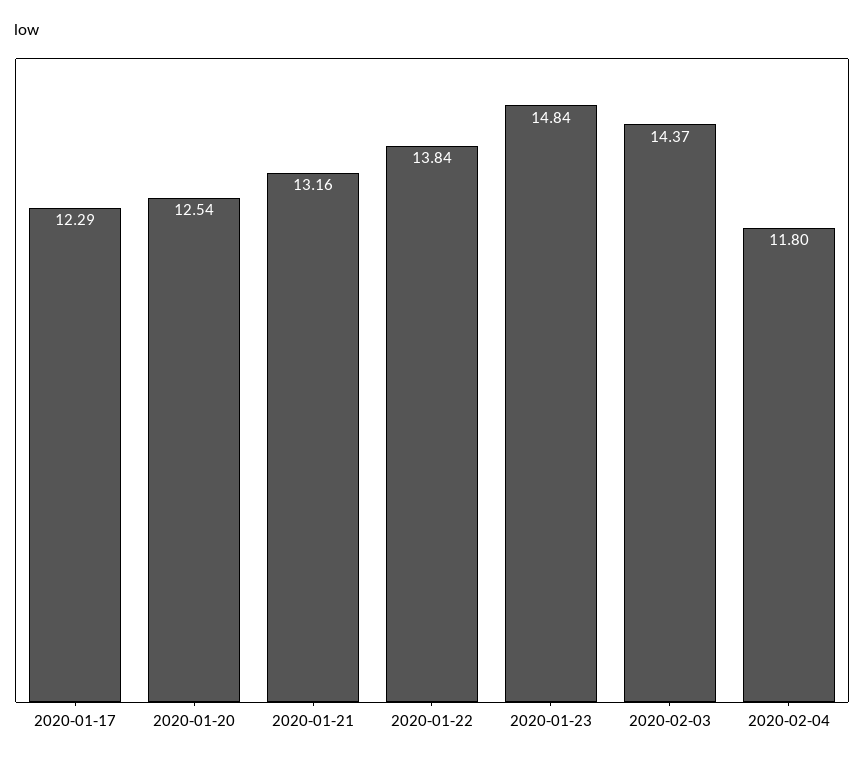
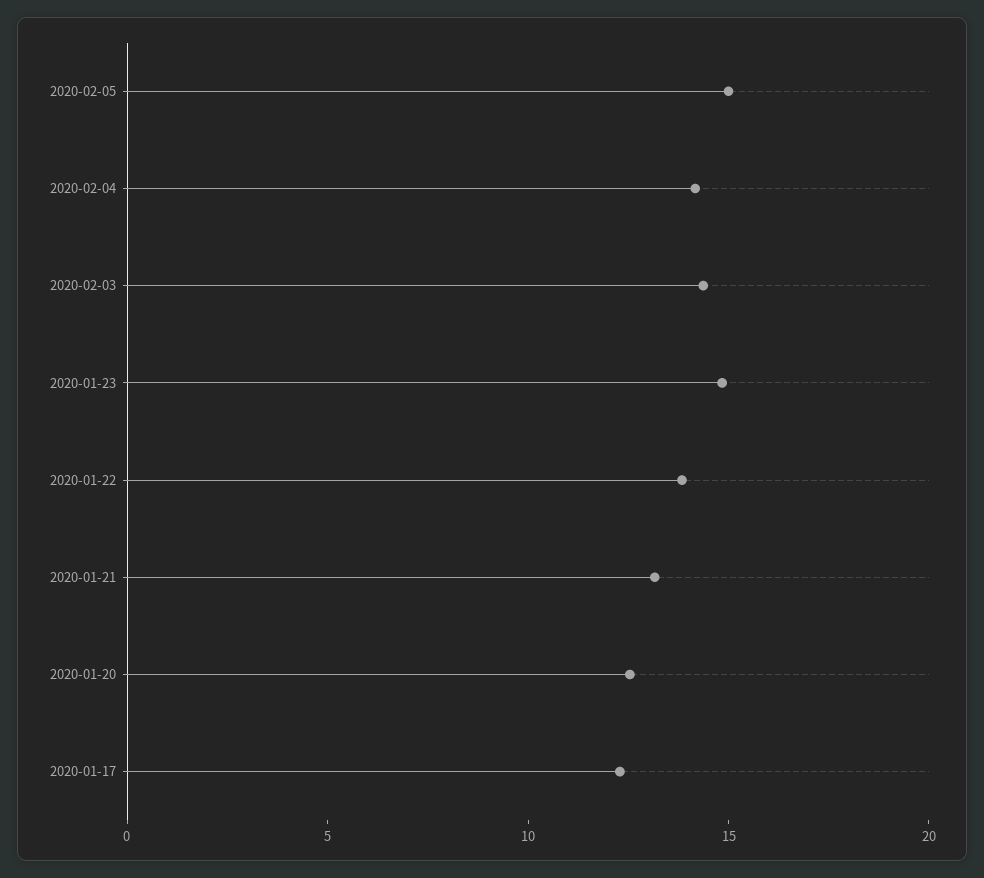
2020-02-04: 11.8 -> 14
2020-02-05: none -> 15

